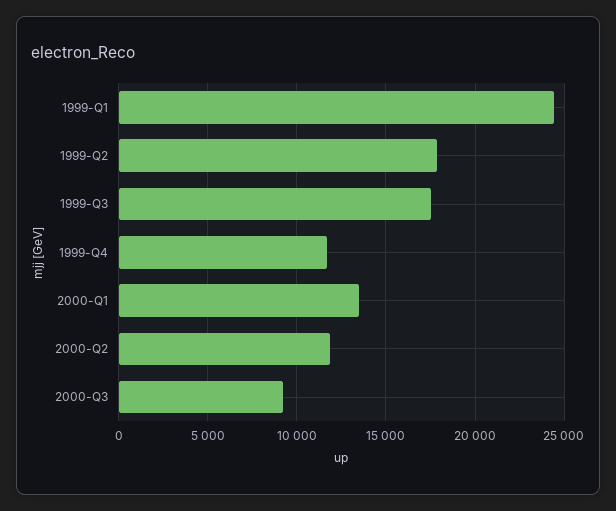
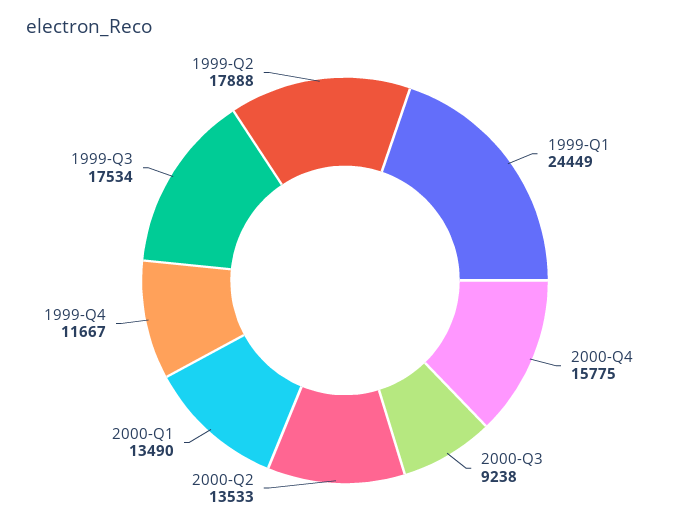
2000-Q2: 12000 -> 13533
2000-Q4: none -> 15775

